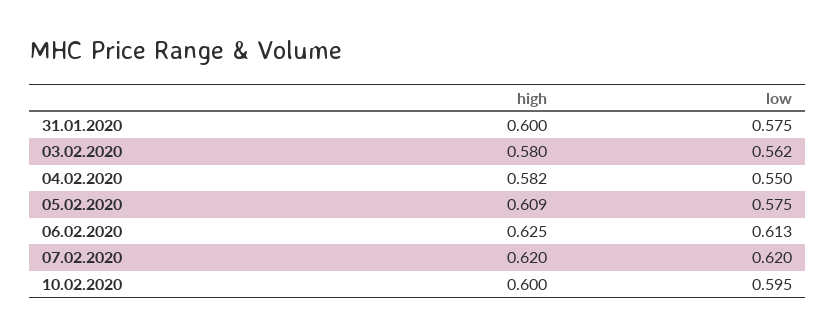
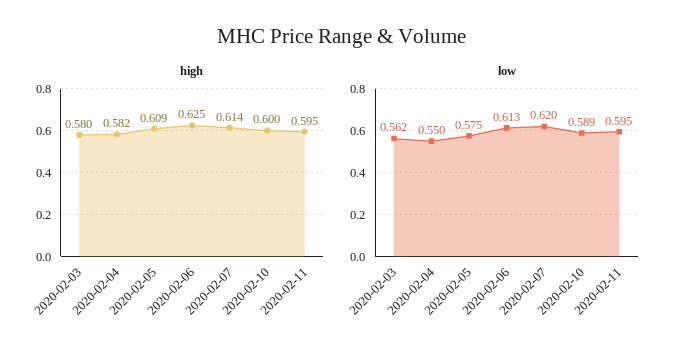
high, 31.01.2020: 0.6 -> none
low, 31.01.2020: 0.575 -> none
high, 07.02.2020: 0.62 -> 0.614
low, 10.02.2020: 0.595 -> 0.589
high, 2020-02-11: none -> 0.595
low, 2020-02-11: none -> 0.595

